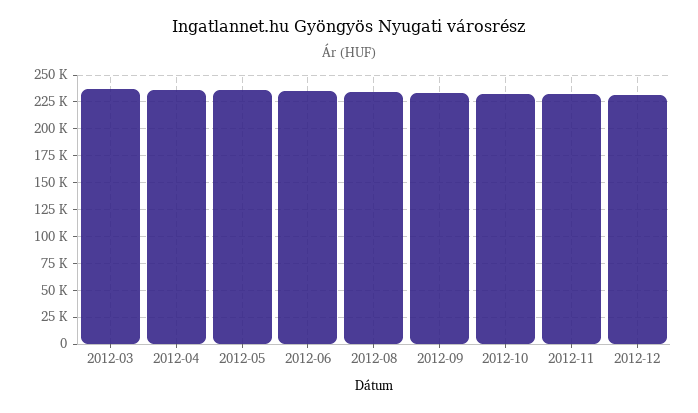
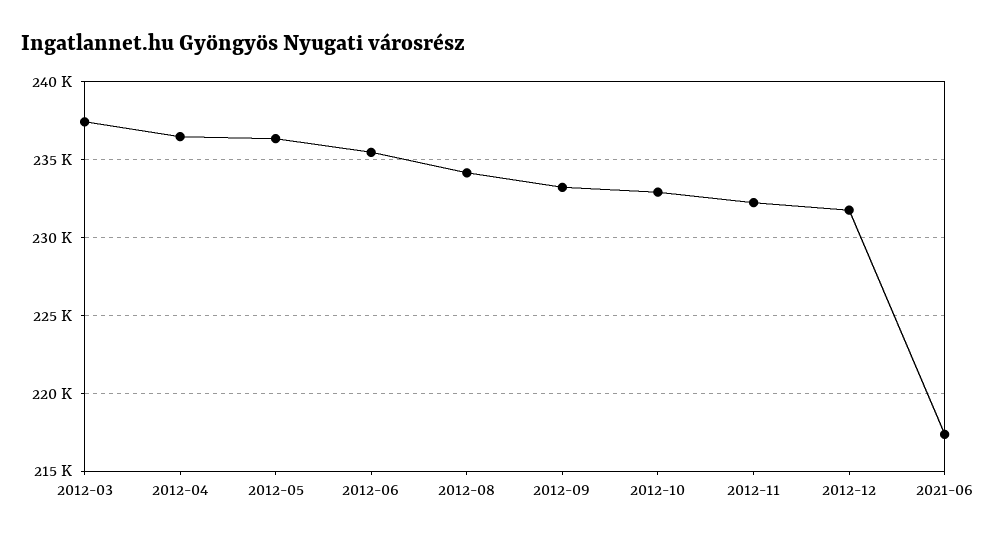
2021-06: none -> 217500

